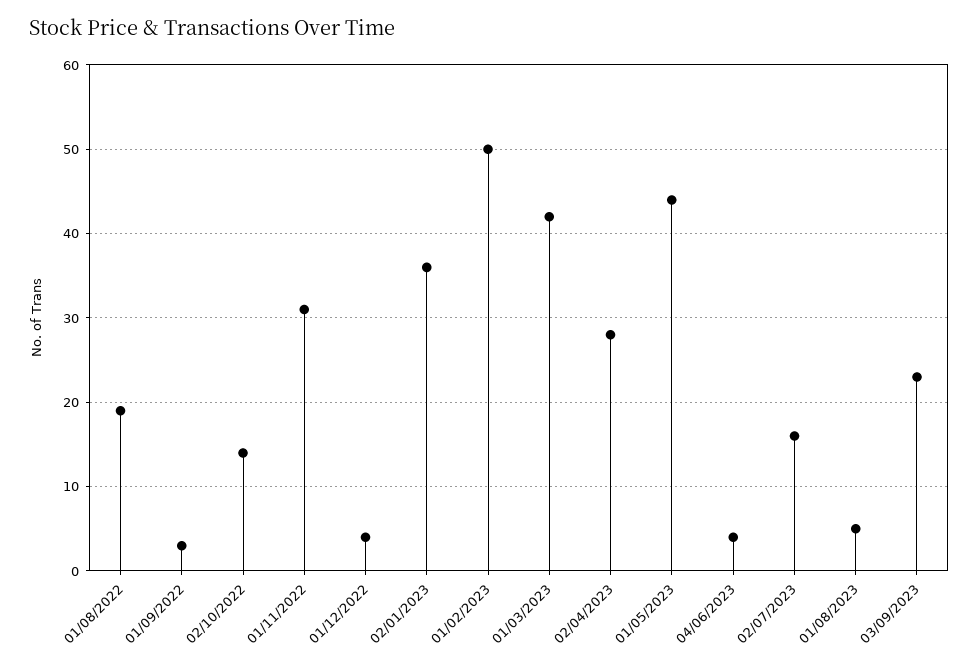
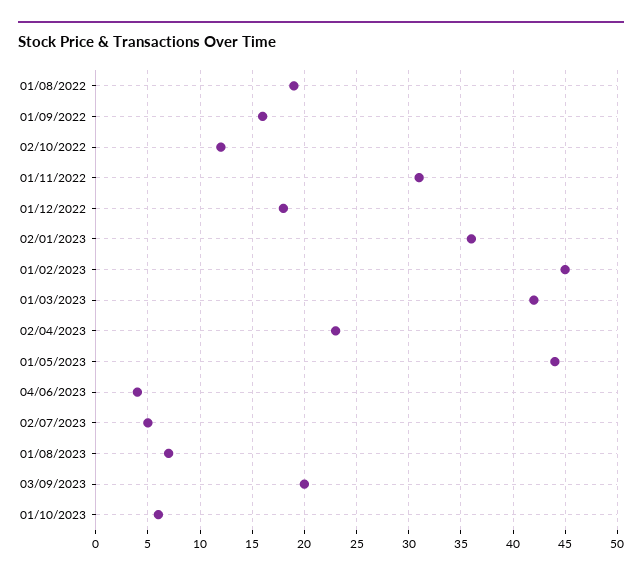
01/09/2022: 3 -> 16
02/10/2022: 14 -> 12
01/12/2022: 4 -> 18
01/02/2023: 50 -> 45
02/04/2023: 28 -> 23
02/07/2023: 16 -> 5
01/08/2023: 5 -> 7
03/09/2023: 23 -> 20
01/10/2023: none -> 6

